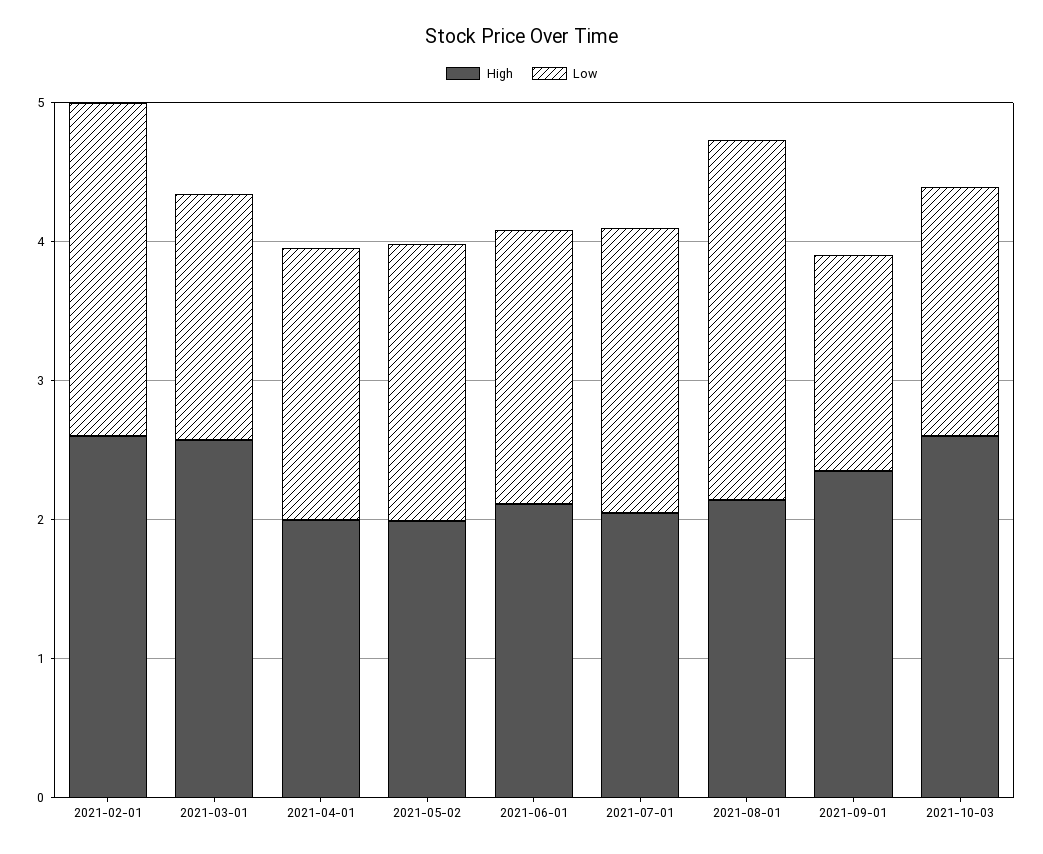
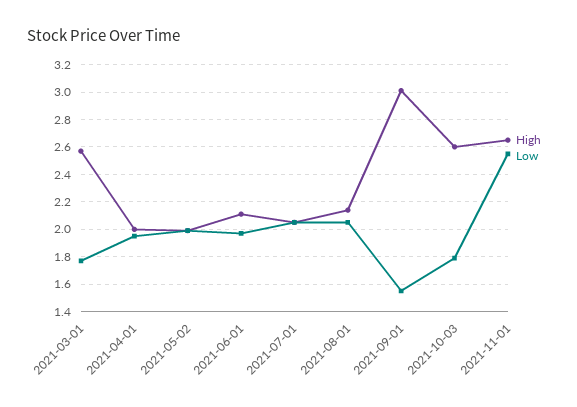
High, 2021-02-01: 2.6 -> none
Low, 2021-02-01: 2.4 -> none
Low, 2021-08-01: 2.6 -> 2.05
High, 2021-09-01: 2.4 -> 3
High, 2021-11-01: none -> 2.65
Low, 2021-11-01: none -> 2.55

